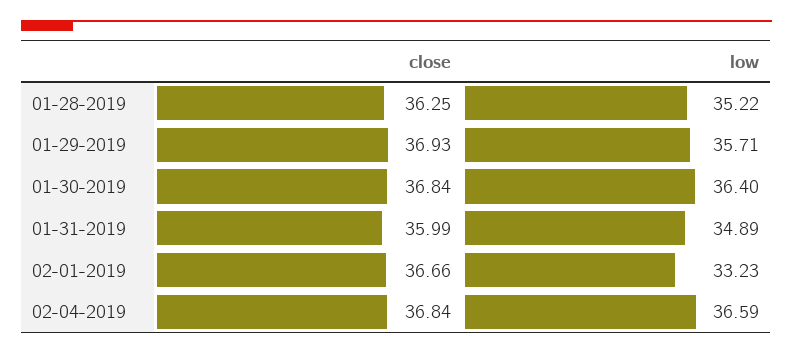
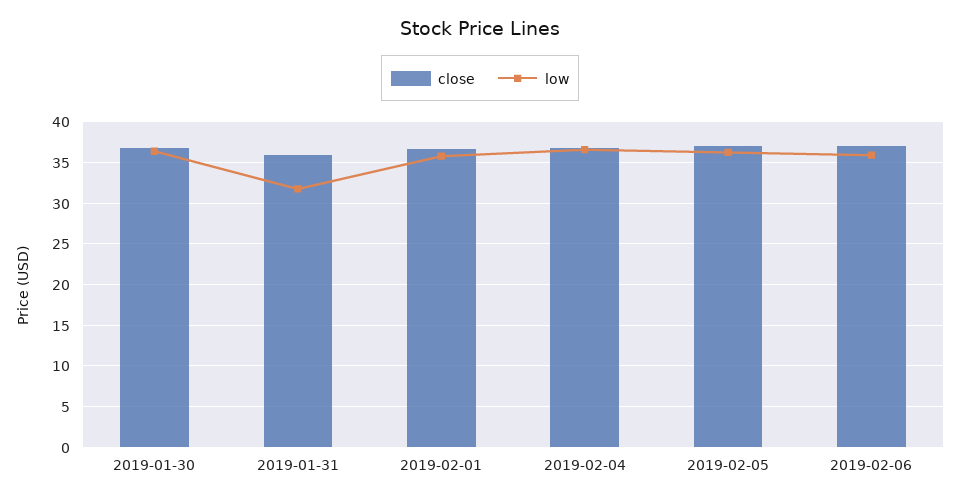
close, 01-28-2019: 36.25 -> none
low, 01-28-2019: 35.22 -> none
close, 01-29-2019: 36.93 -> none
low, 01-29-2019: 35.71 -> none
low, 01-31-2019: 34.89 -> 32
low, 02-01-2019: 33.23 -> 36
close, 2019-02-05: none -> 37
low, 2019-02-05: none -> 36
close, 2019-02-06: none -> 37
low, 2019-02-06: none -> 36

